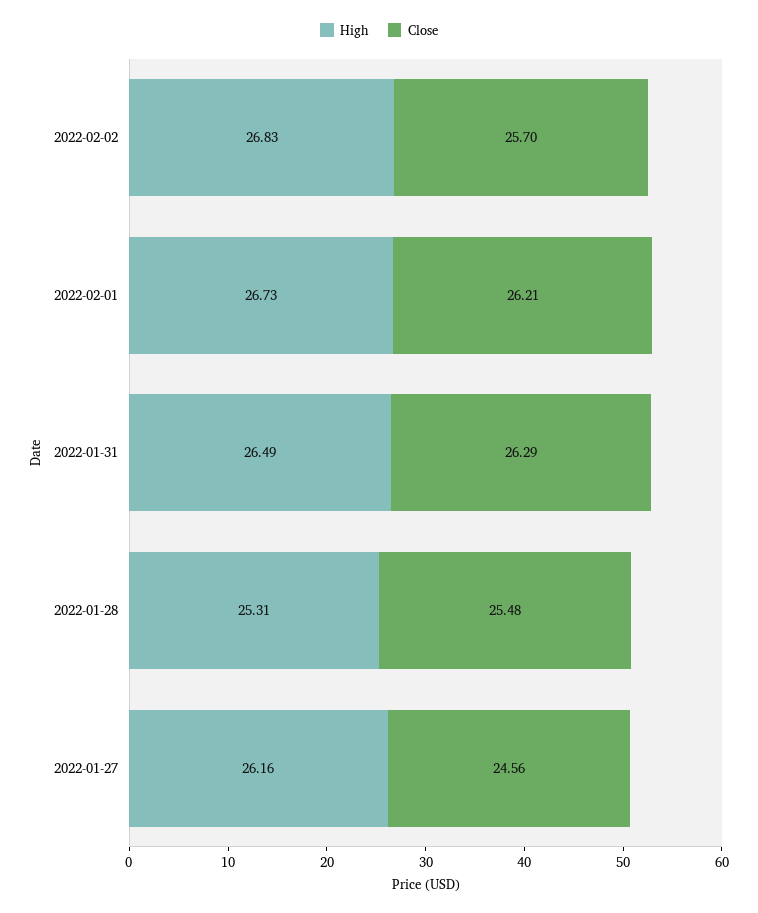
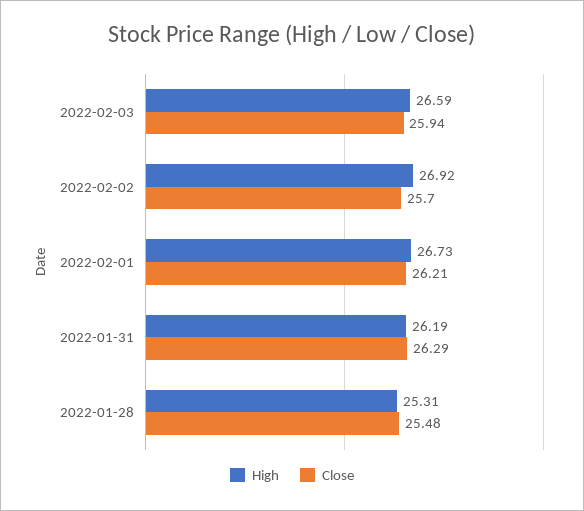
High, 2022-02-02: 26.83 -> 26.92
High, 2022-01-31: 26.49 -> 26.19
High, 2022-01-27: 26.16 -> none
Close, 2022-01-27: 24.56 -> none
High, 2022-02-03: none -> 26.59
Close, 2022-02-03: none -> 25.94

